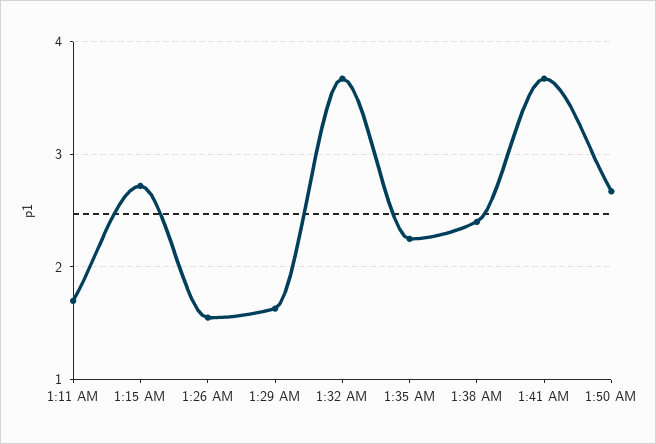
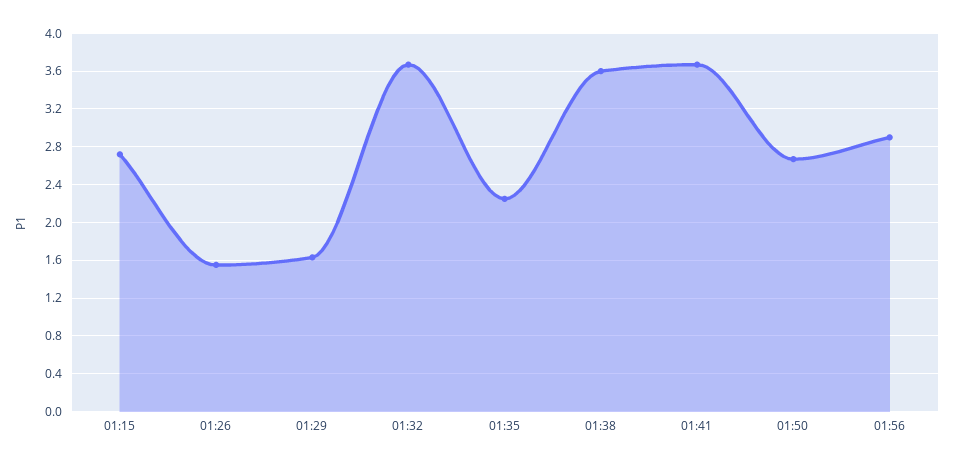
1:11 AM: 1.7 -> none
1:38 AM: 2.4 -> 3.6
01:56: none -> 2.9

